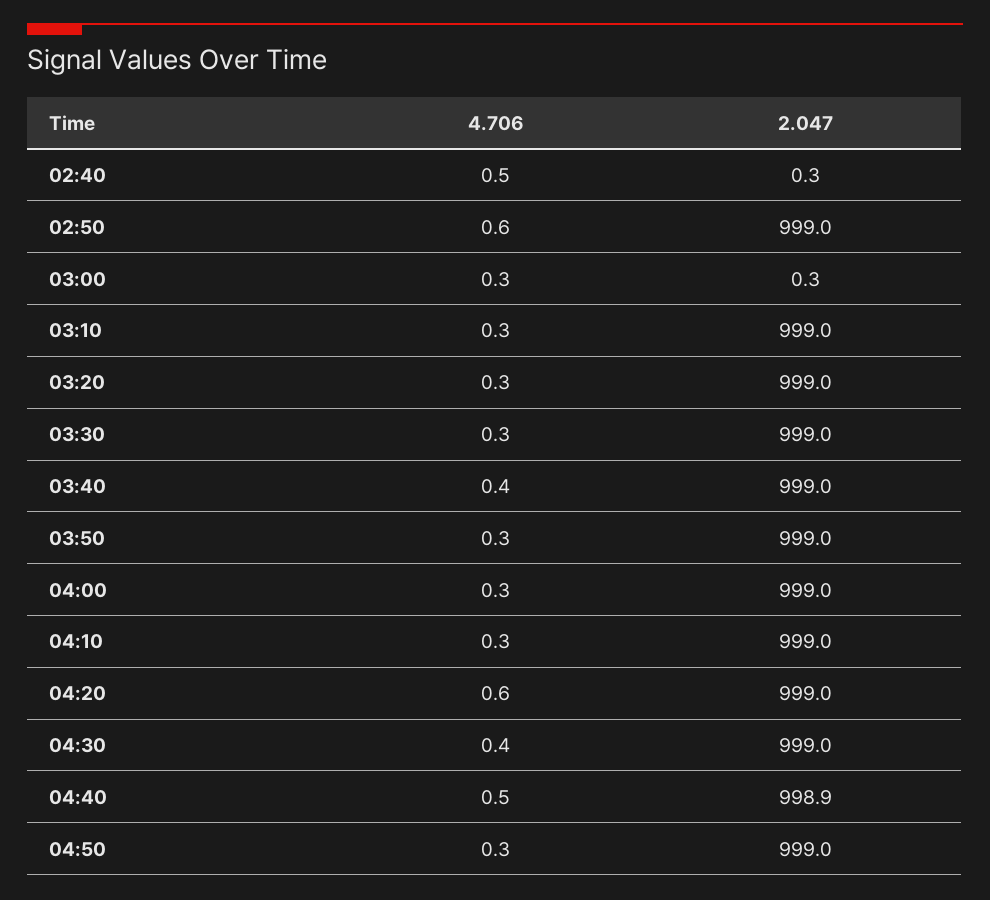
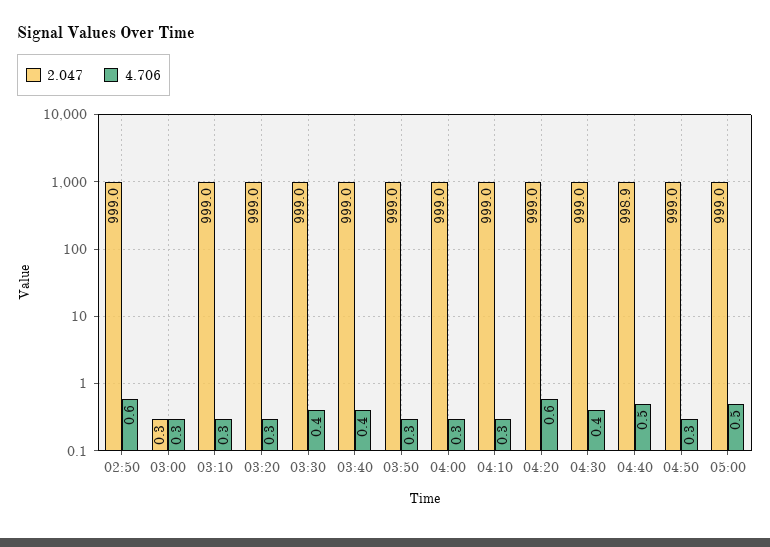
4.706, 02:40: 0.5 -> none
2.047, 02:40: 0.3 -> none
4.706, 03:30: 0.3 -> 0.4
2.047, 05:00: none -> 999
4.706, 05:00: none -> 0.5

